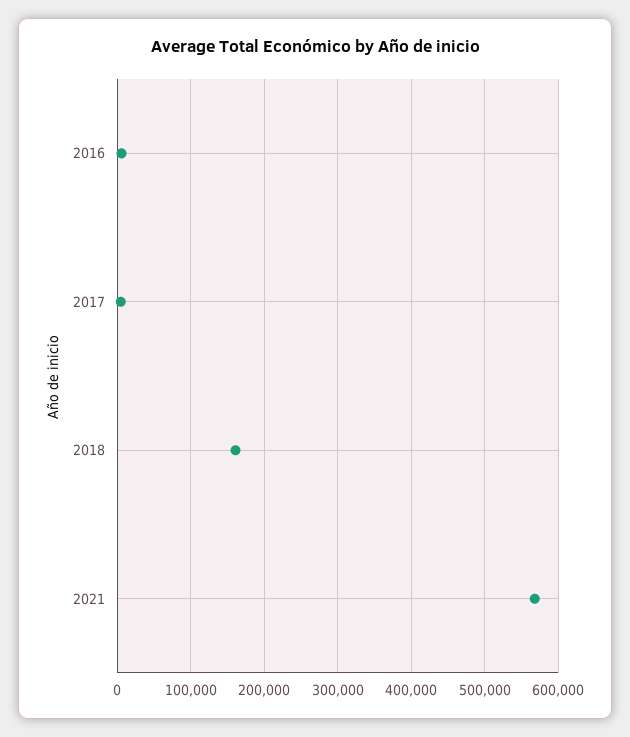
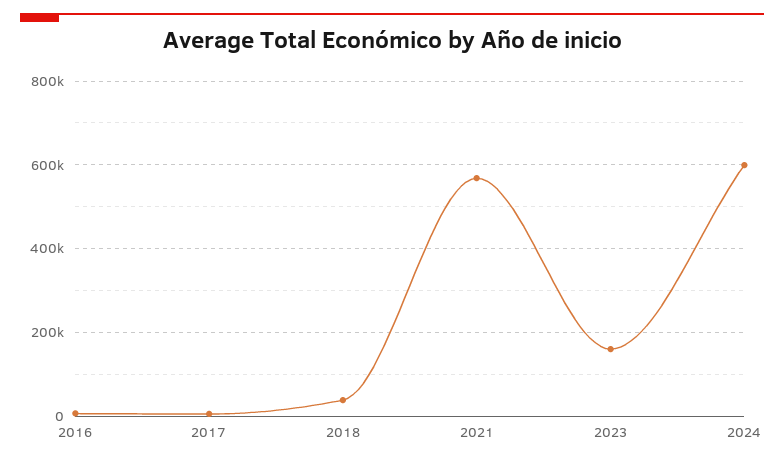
2018: 160000 -> 40000
2023: none -> 160000
2024: none -> 600000

